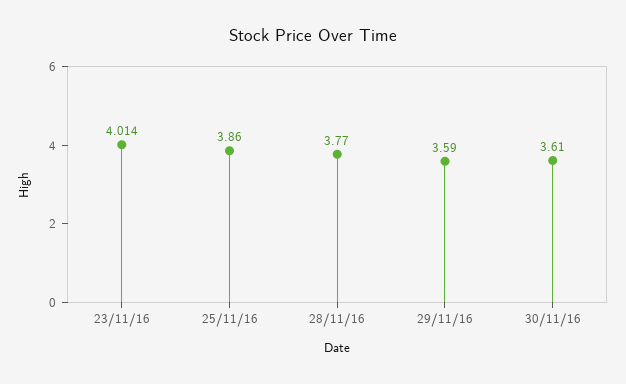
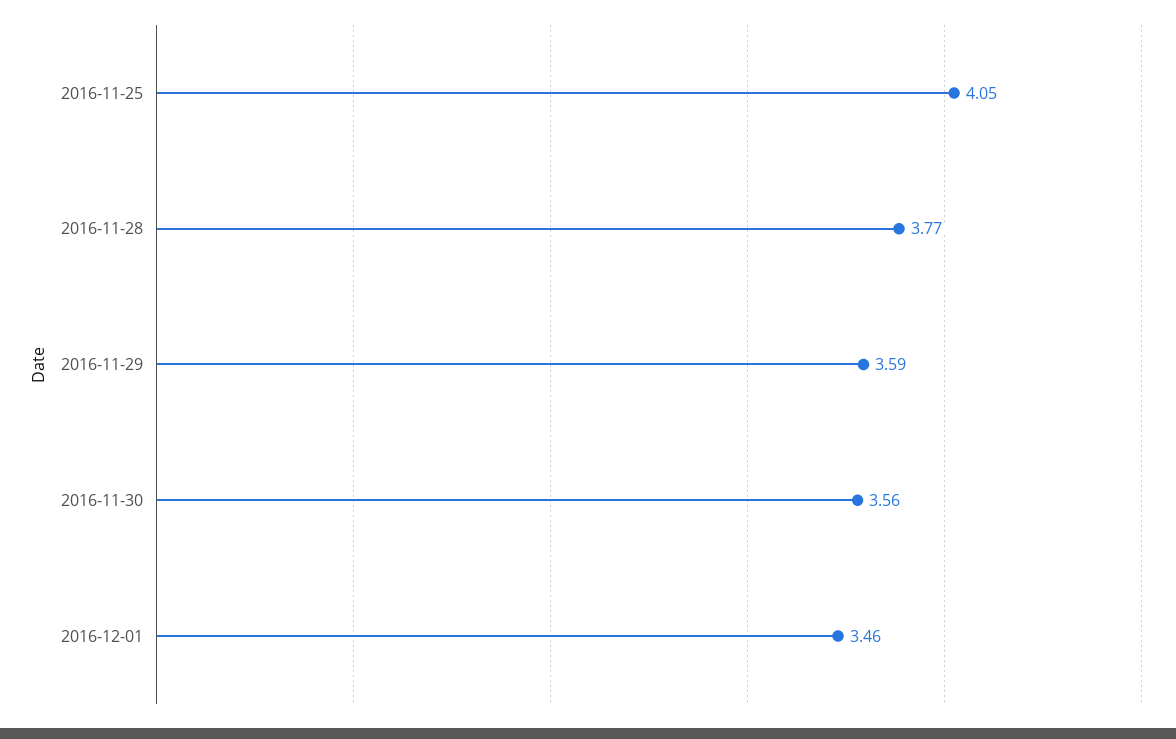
23/11/16: 4.014 -> none
25/11/16: 3.86 -> 4.05
30/11/16: 3.61 -> 3.56
2016-12-01: none -> 3.46

